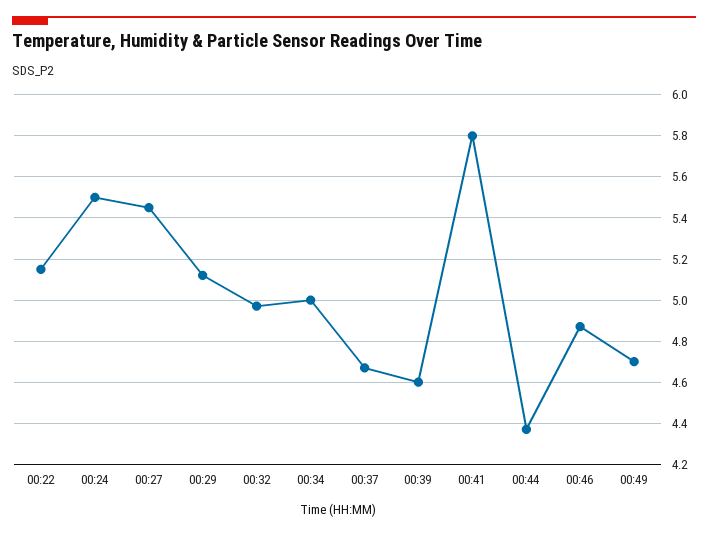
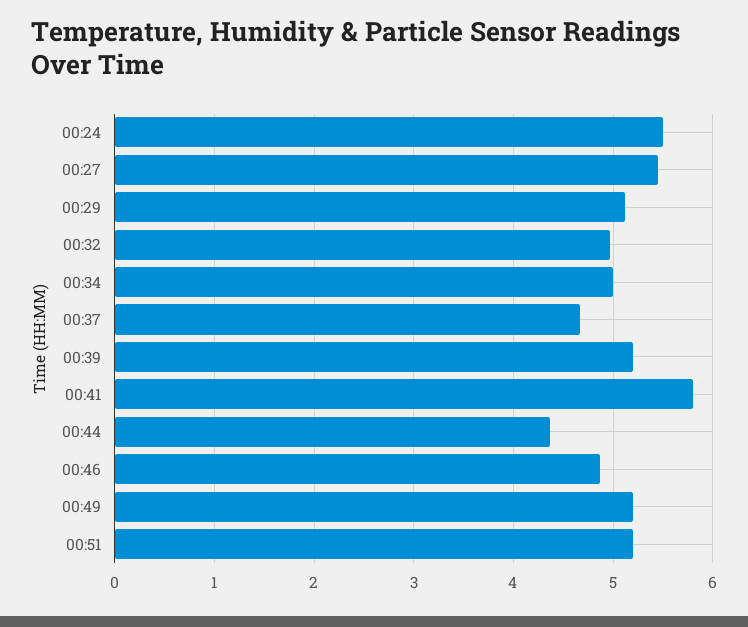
00:22: 5.15 -> none
00:39: 4.6 -> 5.2
00:49: 4.7 -> 5.2
00:51: none -> 5.2

